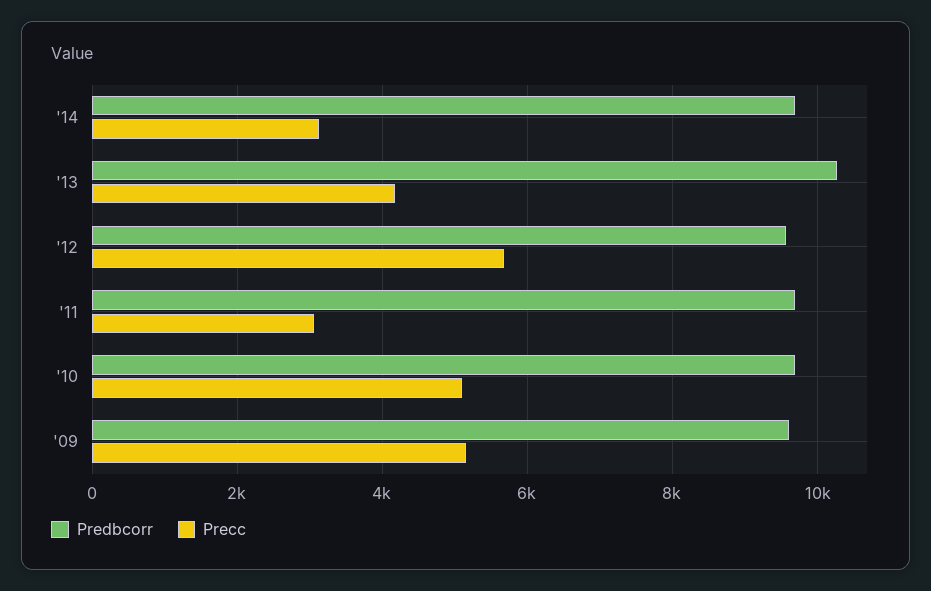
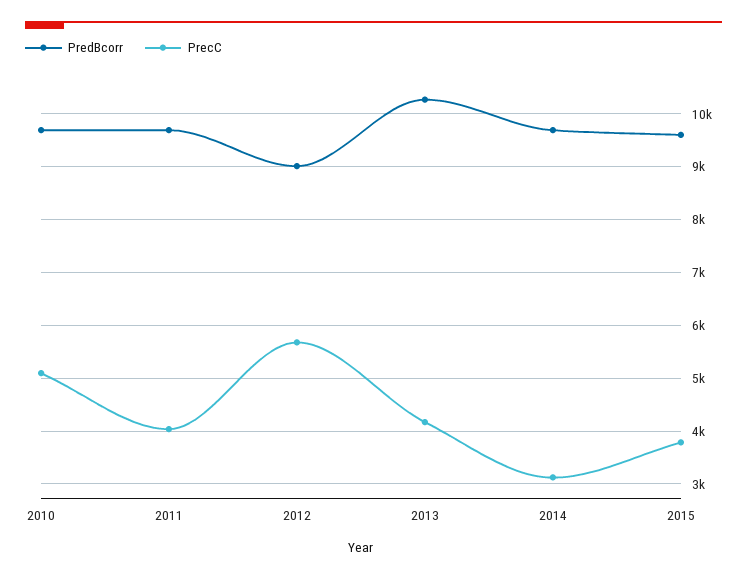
Predbcorr, '12: 9600 -> 9000
Precc, '11: 3000 -> 4000
Predbcorr, '09: 9600 -> none
Precc, '09: 5200 -> none
Predbcorr, 2015: none -> 9600
Precc, 2015: none -> 3800

